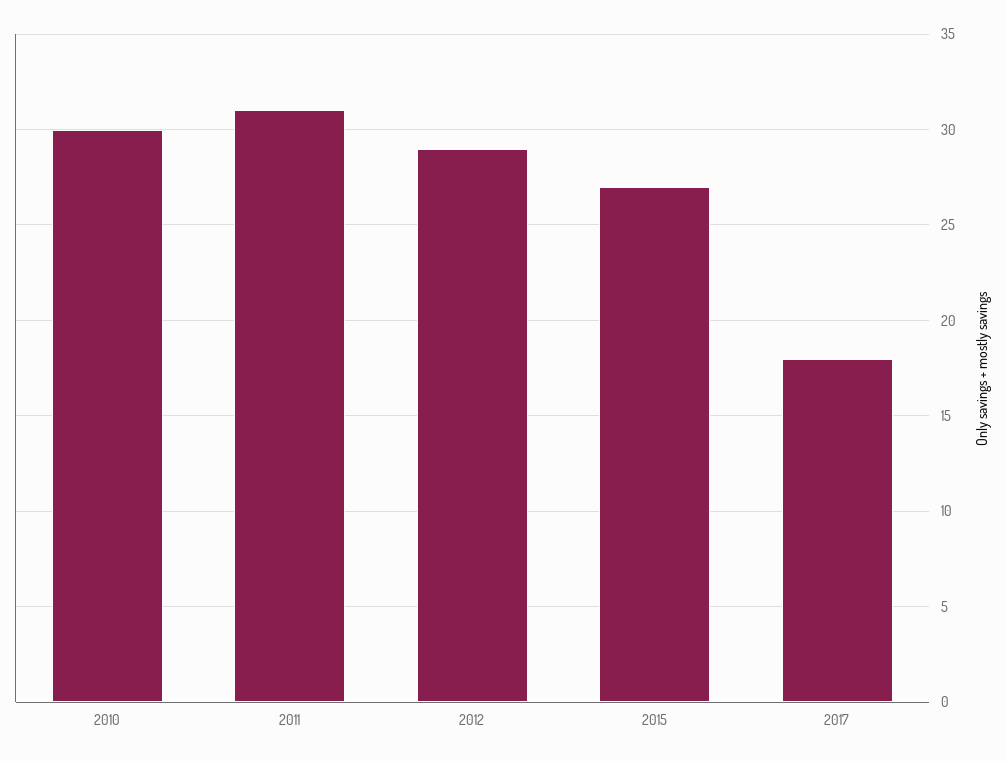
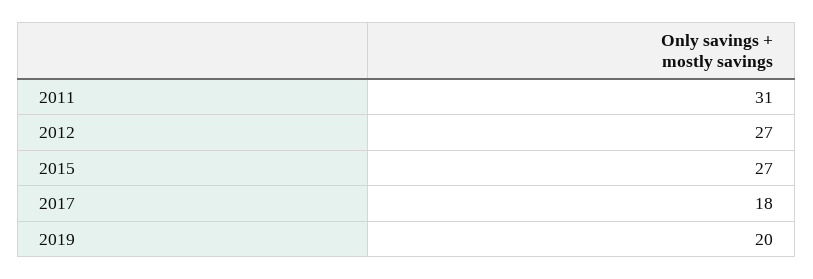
2010: 30 -> none
2012: 29 -> 27
2019: none -> 20

